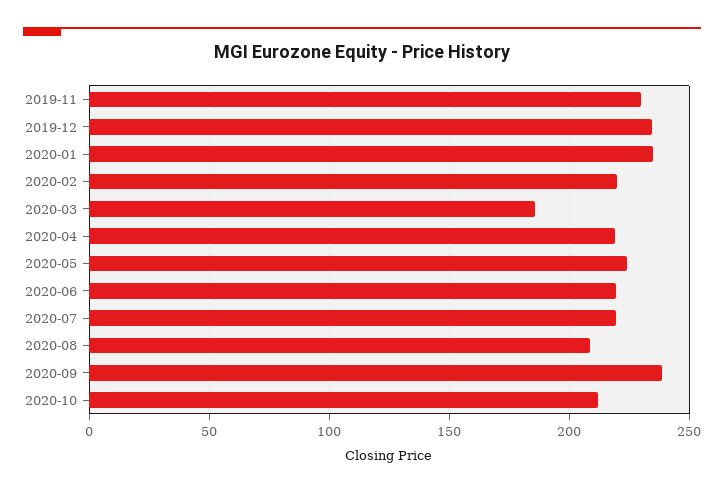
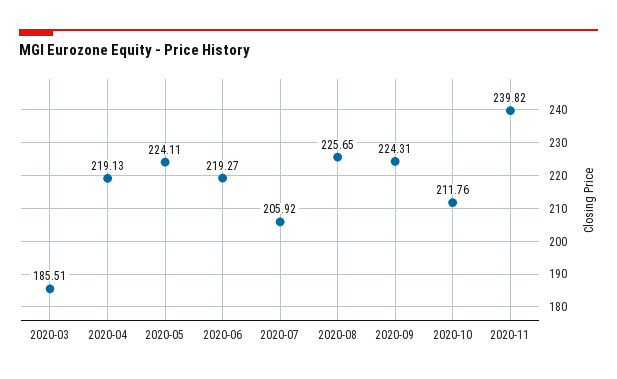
2019-11: 230 -> none
2019-12: 235 -> none
2020-01: 235 -> none
2020-02: 220 -> none
2020-07: 220 -> 205.92
2020-08: 210 -> 225.65
2020-09: 240 -> 224.31
2020-11: none -> 239.82

